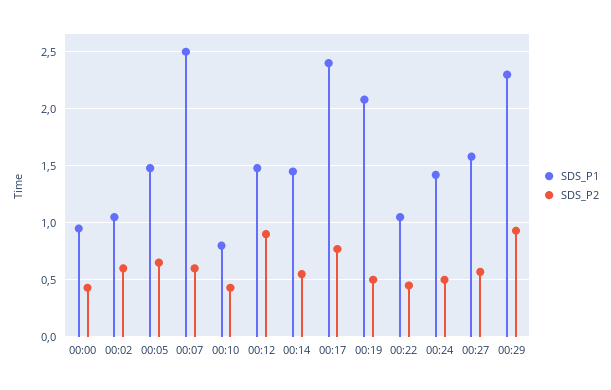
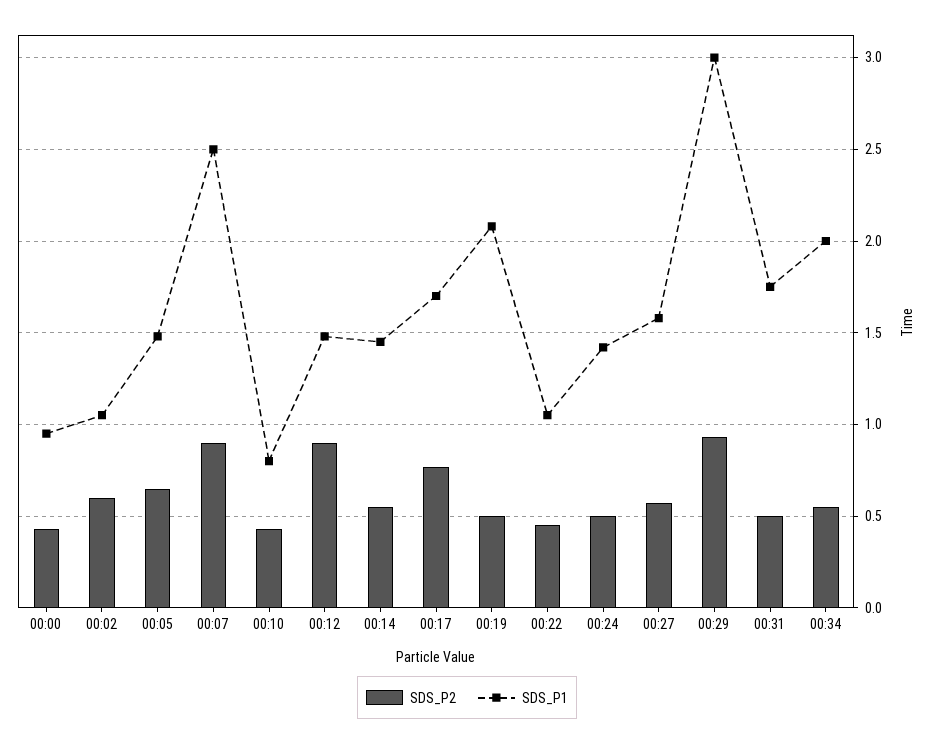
SDS_P2, 00:07: 0.6 -> 0.9
SDS_P1, 00:17: 2.4 -> 1.7
SDS_P1, 00:29: 2.3 -> 3
SDS_P2, 00:31: none -> 0.5
SDS_P1, 00:31: none -> 1.75
SDS_P2, 00:34: none -> 0.55
SDS_P1, 00:34: none -> 2

